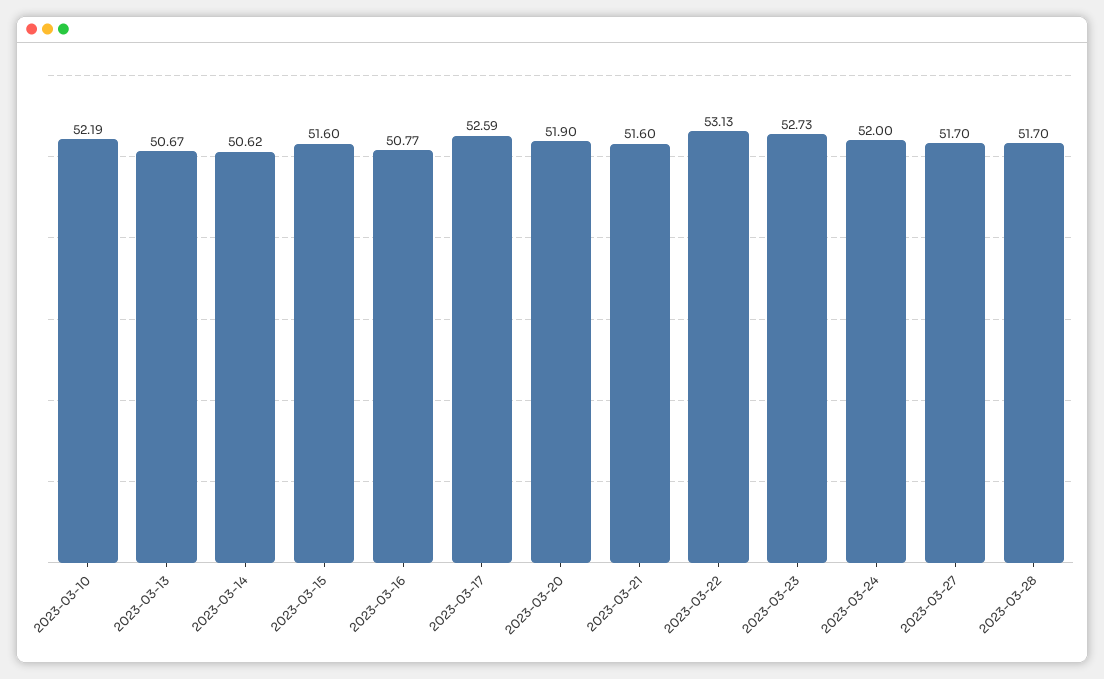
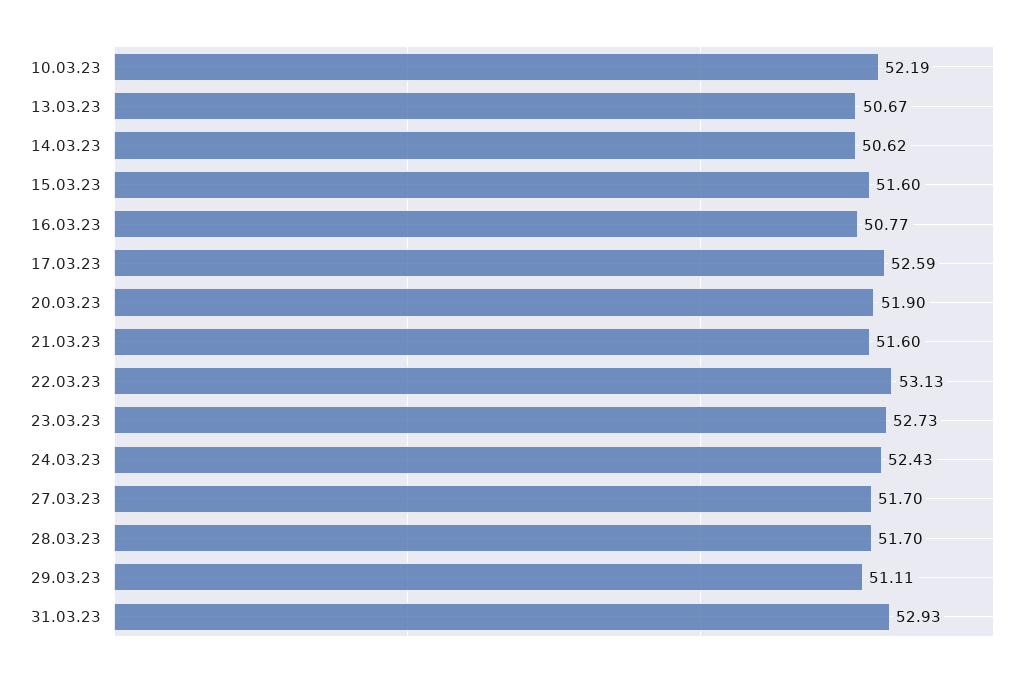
2023-03-24: 52 -> 52.43
29.03.23: none -> 51.11
31.03.23: none -> 52.93

